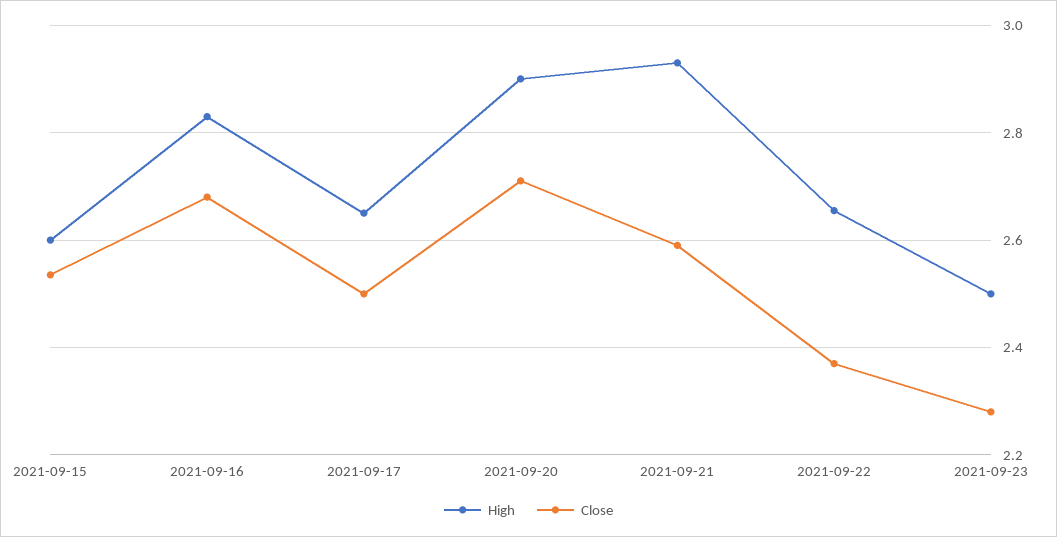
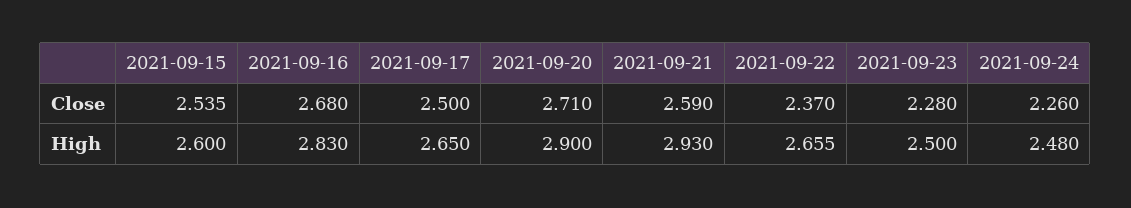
Close, 2021-09-24: none -> 2.26
High, 2021-09-24: none -> 2.48

